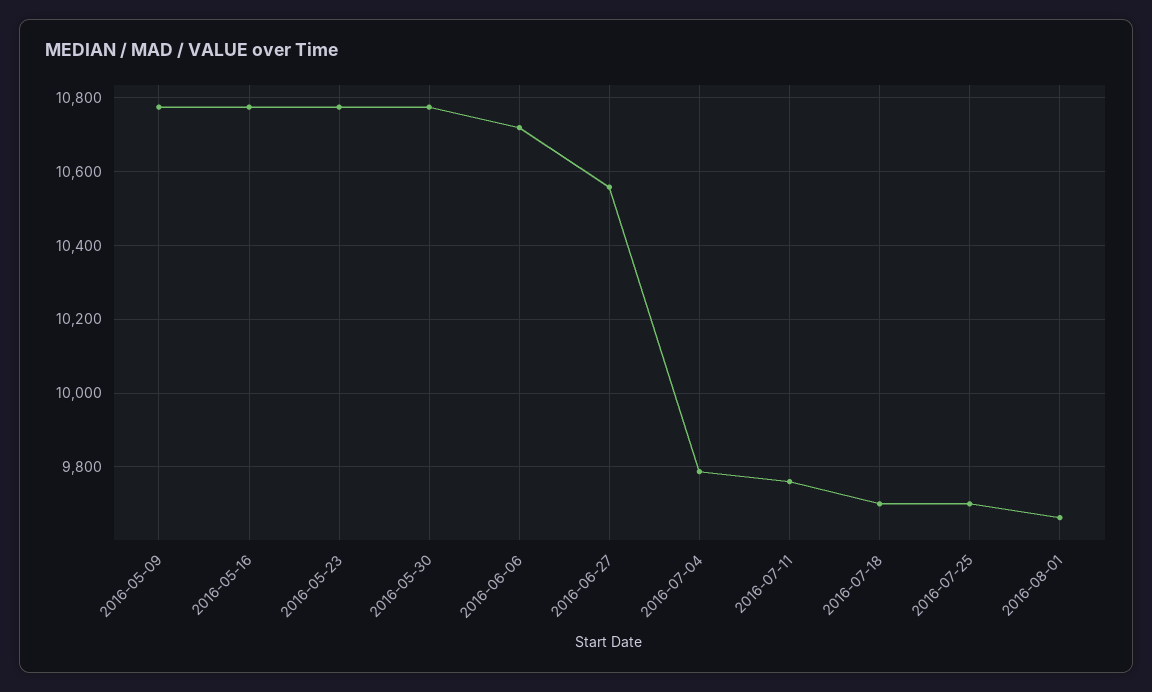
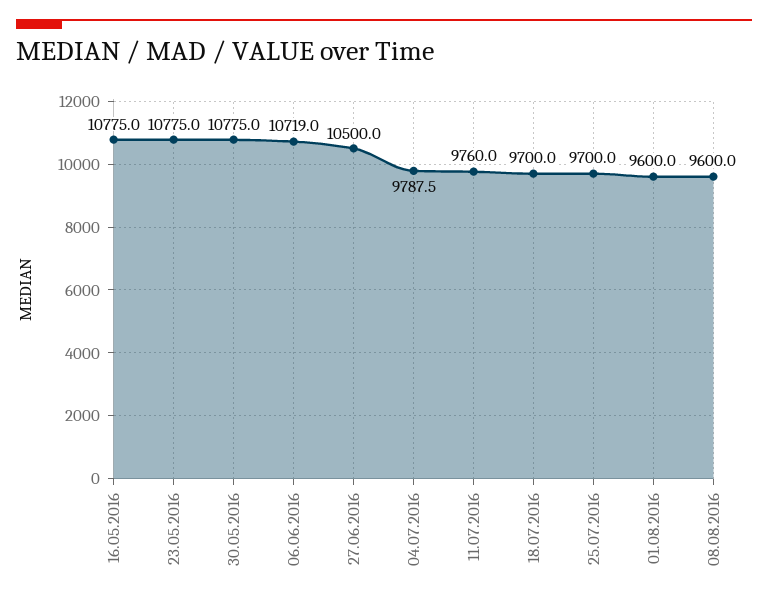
2016-05-09: 10780 -> none
2016-06-27: 10560 -> 10500
2016-08-01: 9660 -> 9600
08.08.2016: none -> 9600

